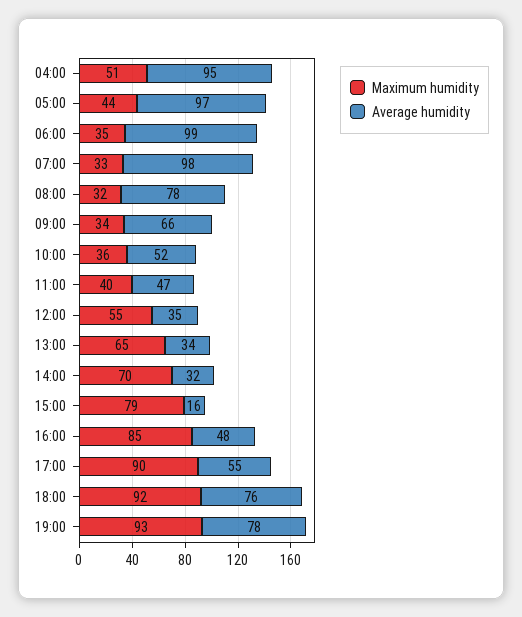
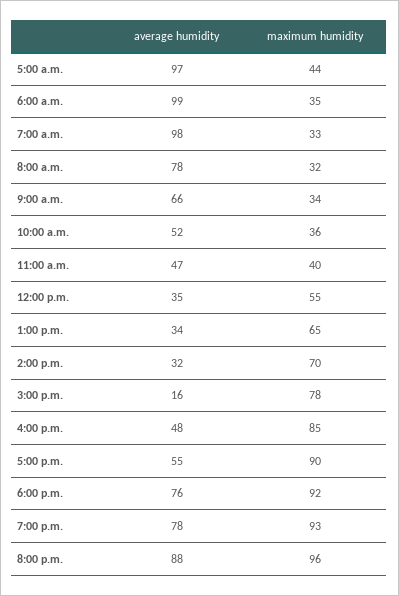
Maximum humidity, 04:00: 51 -> none
Average humidity, 04:00: 95 -> none
Maximum humidity, 15:00: 79 -> 78
Average humidity, 8:00 p.m.: none -> 88
Maximum humidity, 8:00 p.m.: none -> 96

